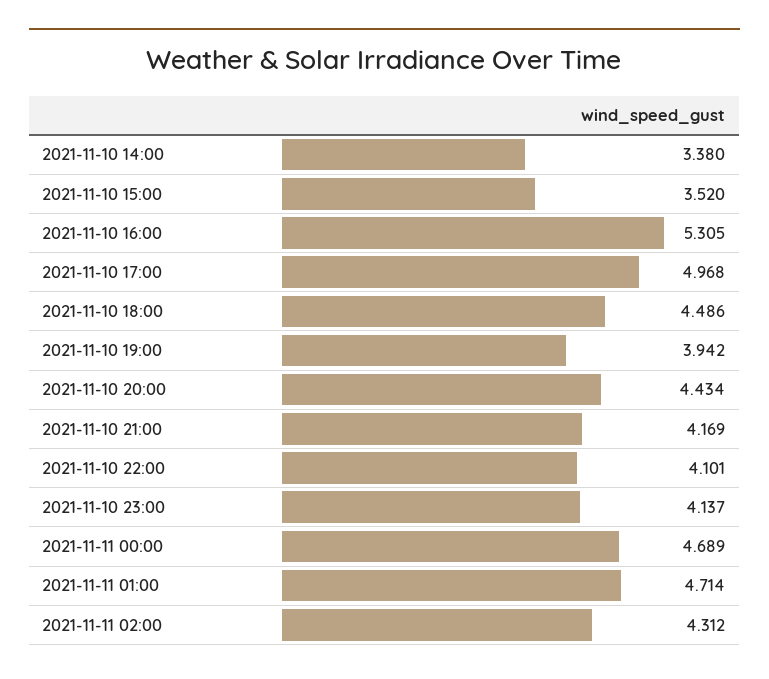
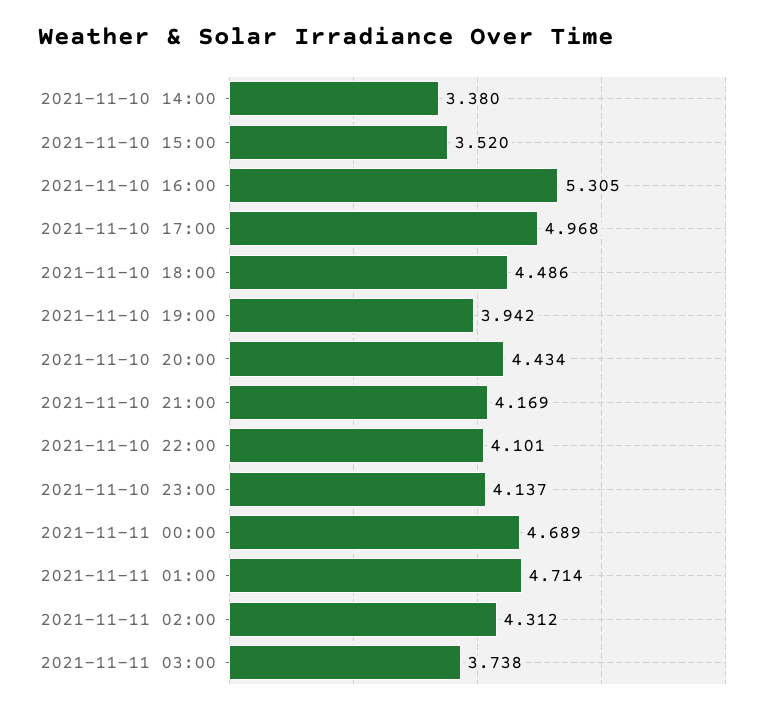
2021-11-11 03:00: none -> 3.738

